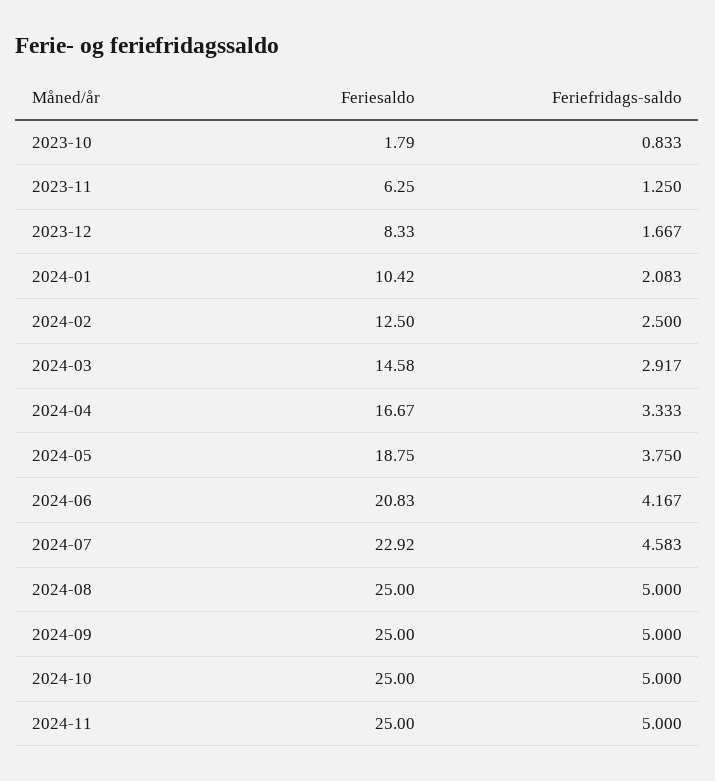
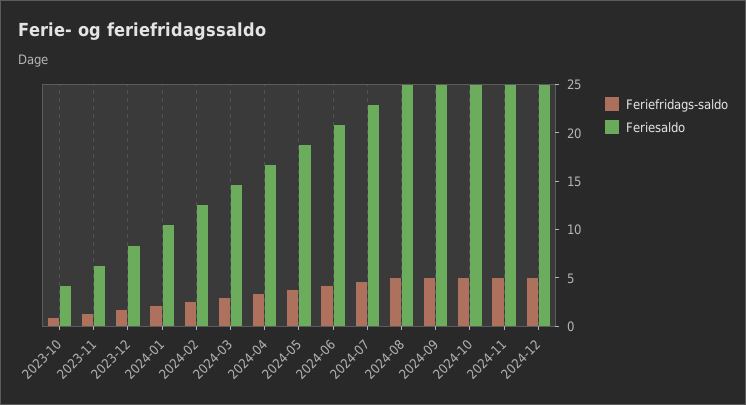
Feriesaldo, 2023-10: 1.79 -> 4
Feriefridags-saldo, 2024-12: none -> 5
Feriesaldo, 2024-12: none -> 25

